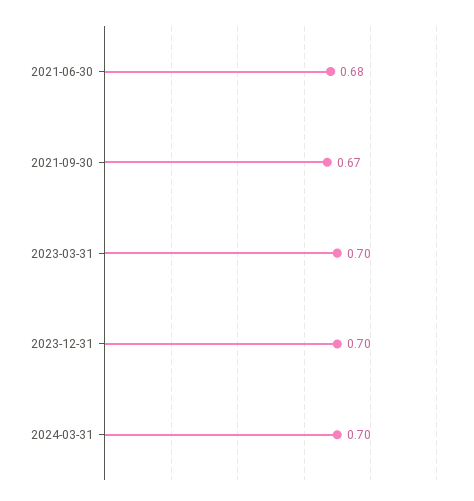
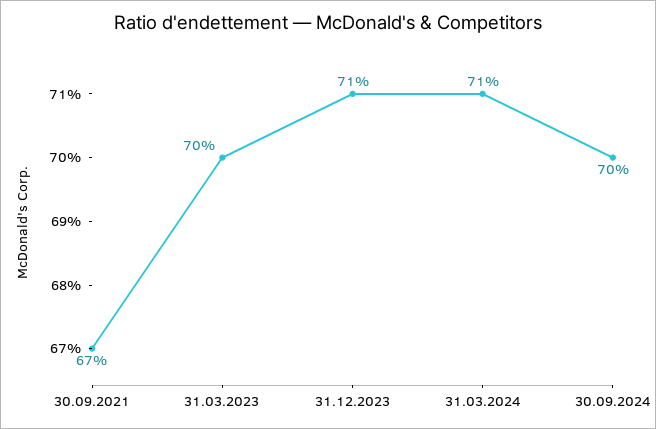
2021-06-30: 0.68 -> none
2023-12-31: 0.7 -> 0.71
2024-03-31: 0.7 -> 0.71
30.09.2024: none -> 0.7

